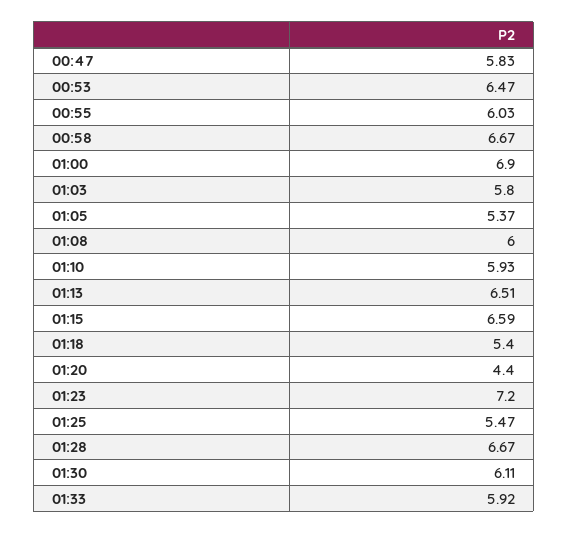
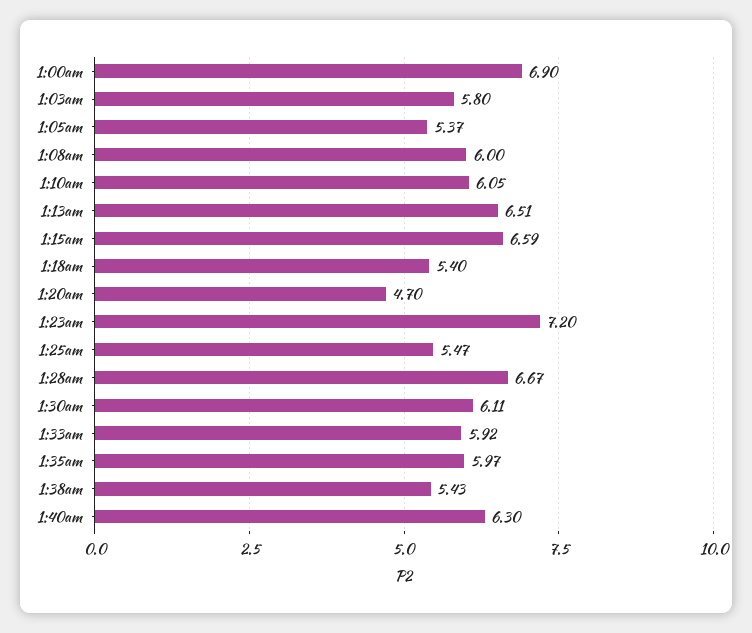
00:47: 5.83 -> none
00:53: 6.47 -> none
00:55: 6.03 -> none
00:58: 6.67 -> none
01:10: 5.93 -> 6.05
01:20: 4.4 -> 4.7
1:35am: none -> 5.97
1:38am: none -> 5.43
1:40am: none -> 6.3

